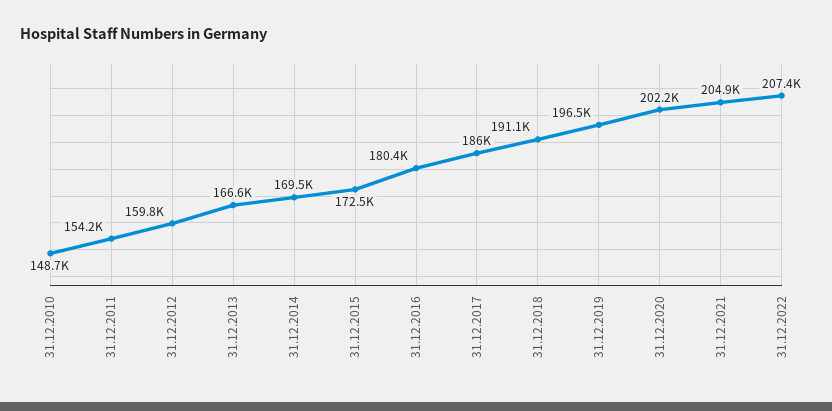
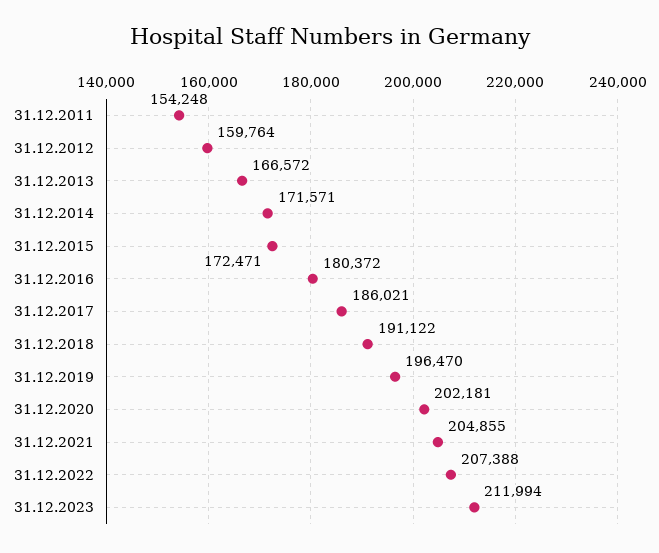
31.12.2010: 148700 -> none
31.12.2014: 169500 -> 171571
31.12.2023: none -> 211994

